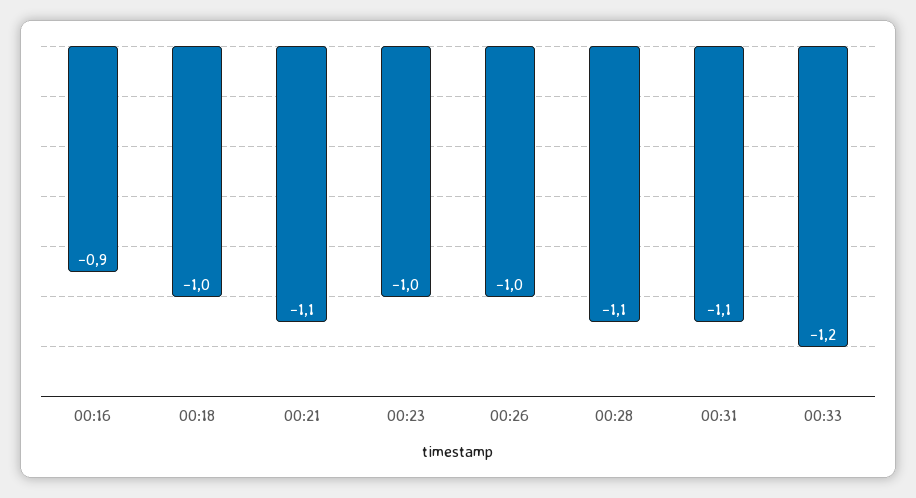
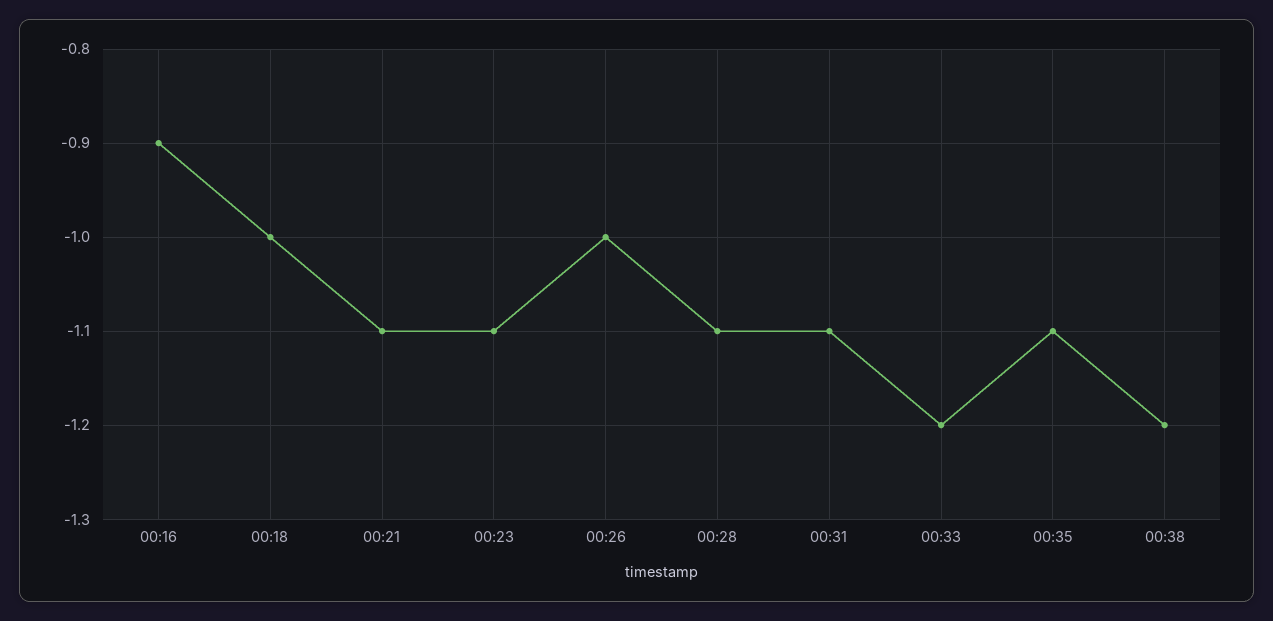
00:23: -1 -> -1.1
00:35: none -> -1.1
00:38: none -> -1.2

